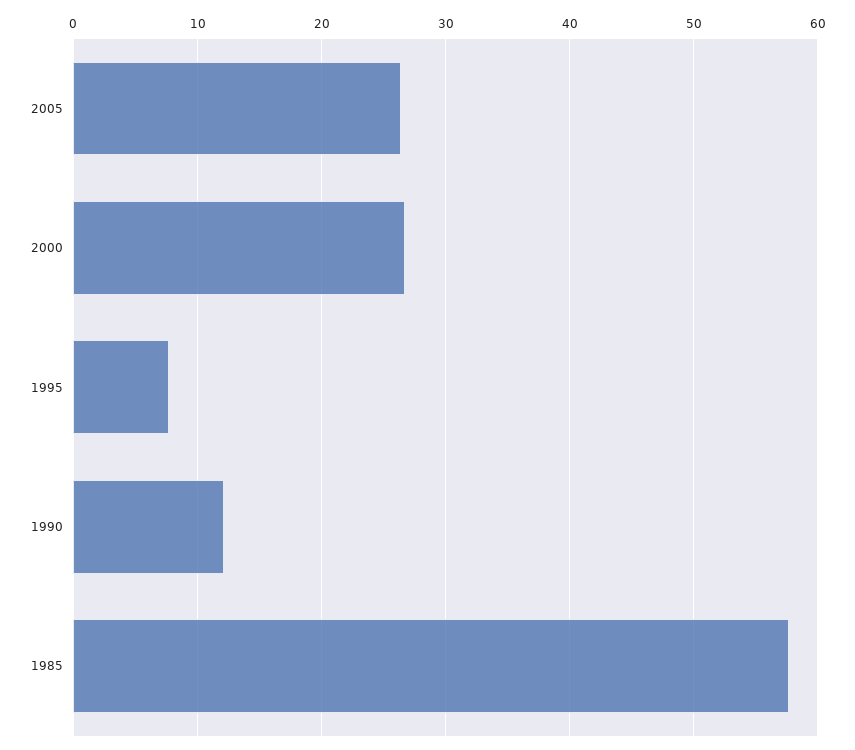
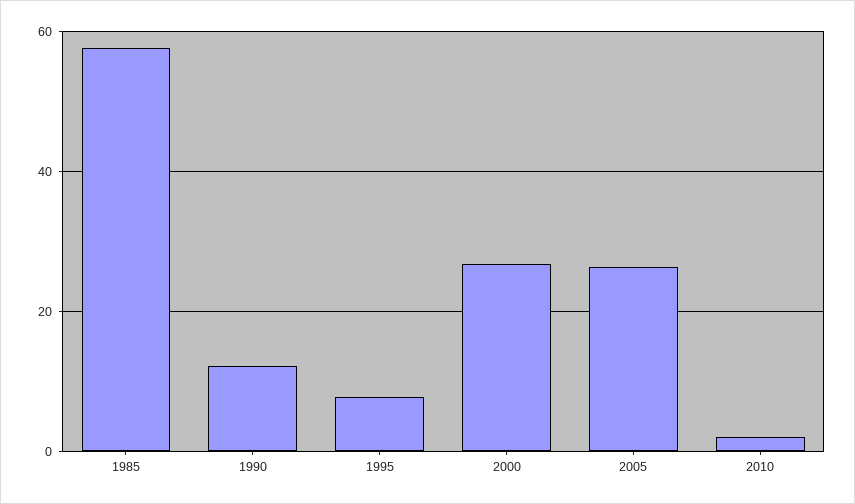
2010: none -> 2

